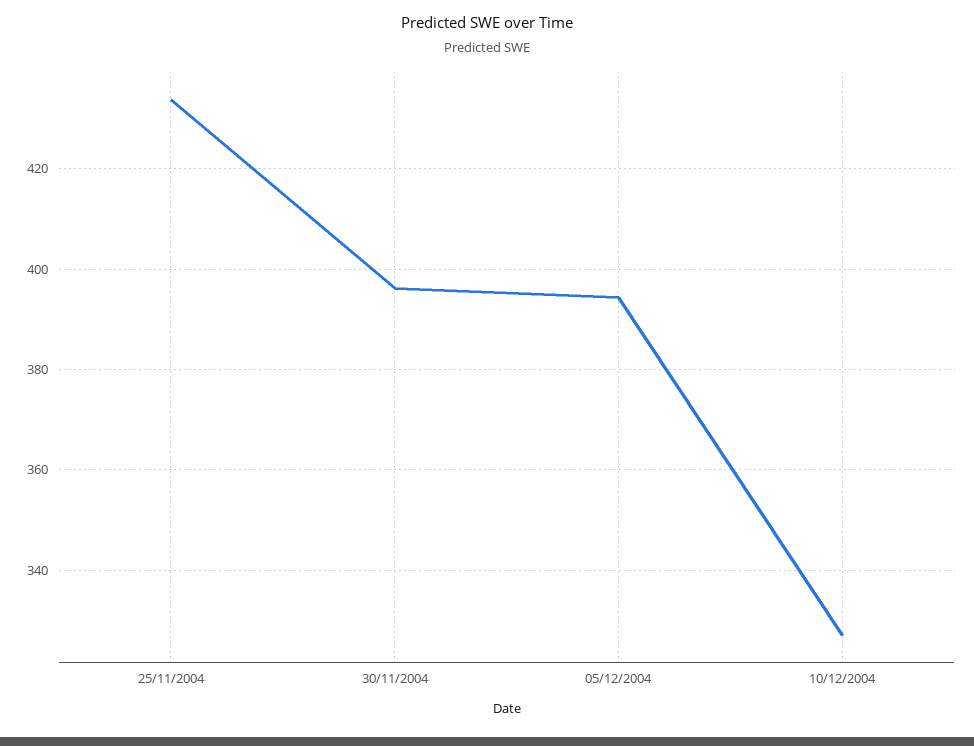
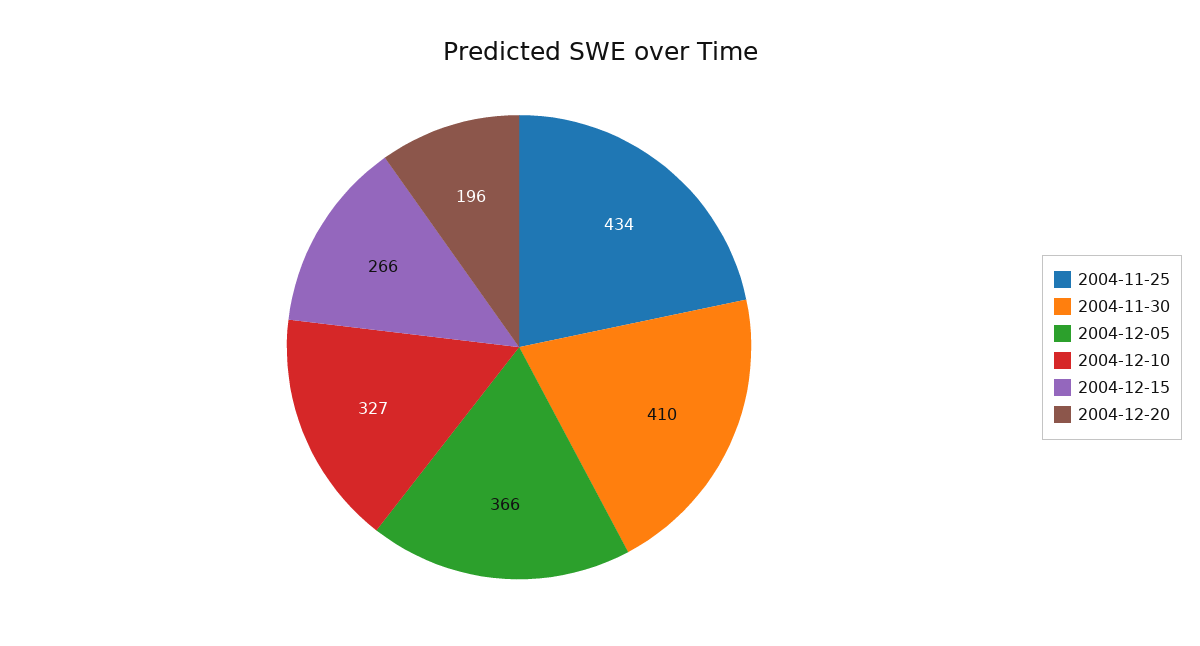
30/11/2004: 396 -> 410
05/12/2004: 394 -> 366
2004-12-15: none -> 266
2004-12-20: none -> 196

